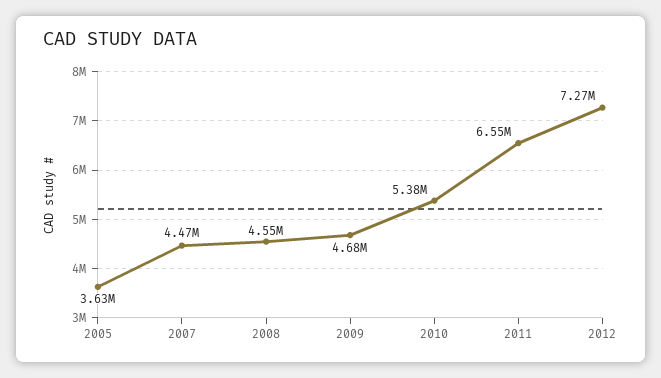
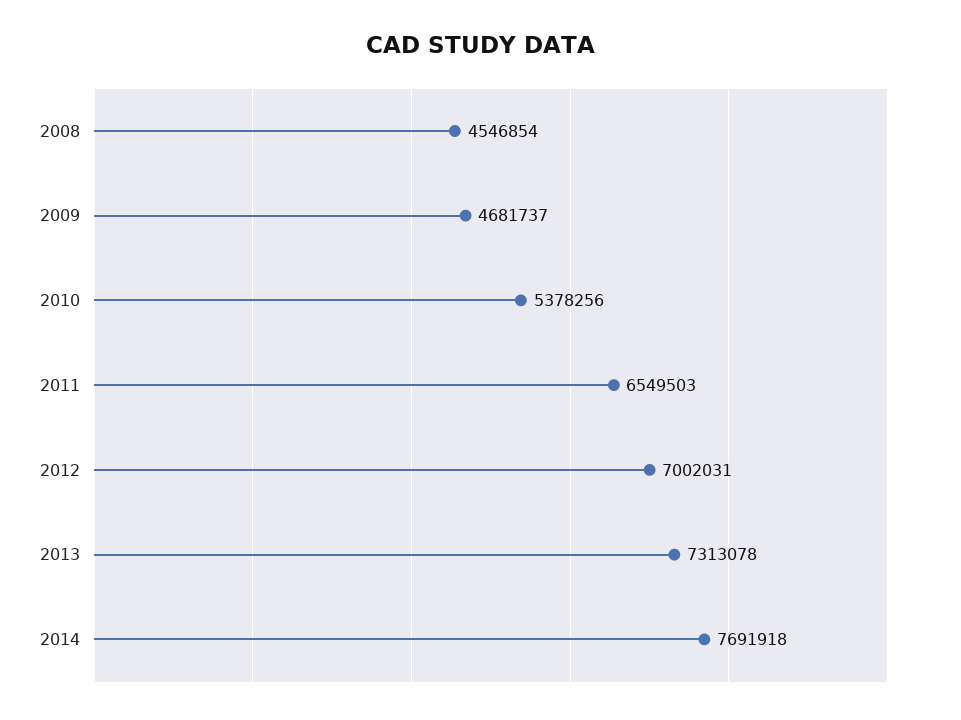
2005: 3630000 -> none
2007: 4470000 -> none
2012: 7270000 -> 7002031
2013: none -> 7313078
2014: none -> 7691918

